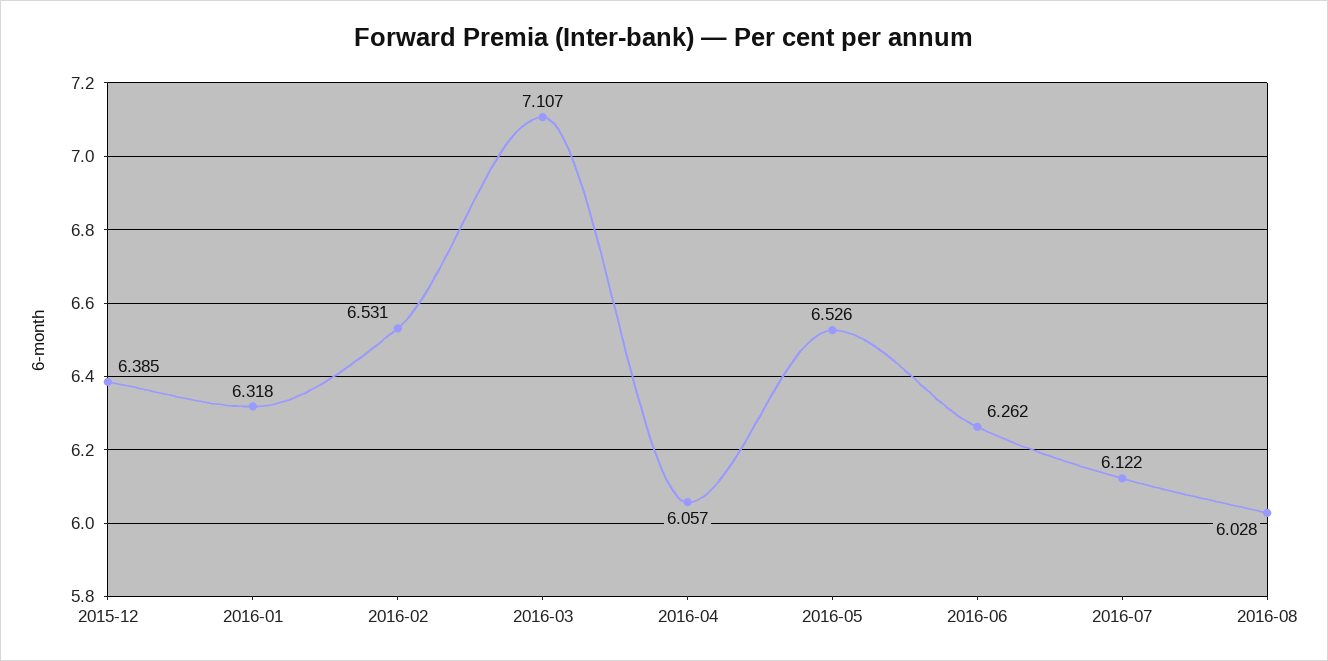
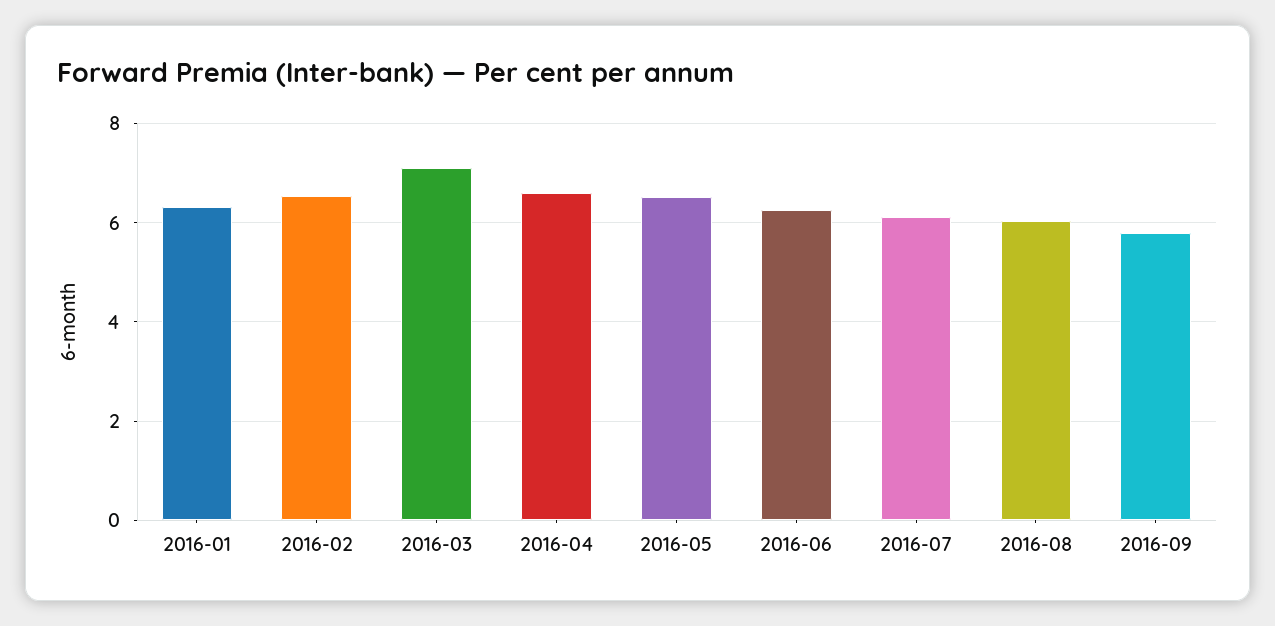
2015-12: 6.385 -> none
2016-04: 6.057 -> 6.6
2016-09: none -> 5.8

